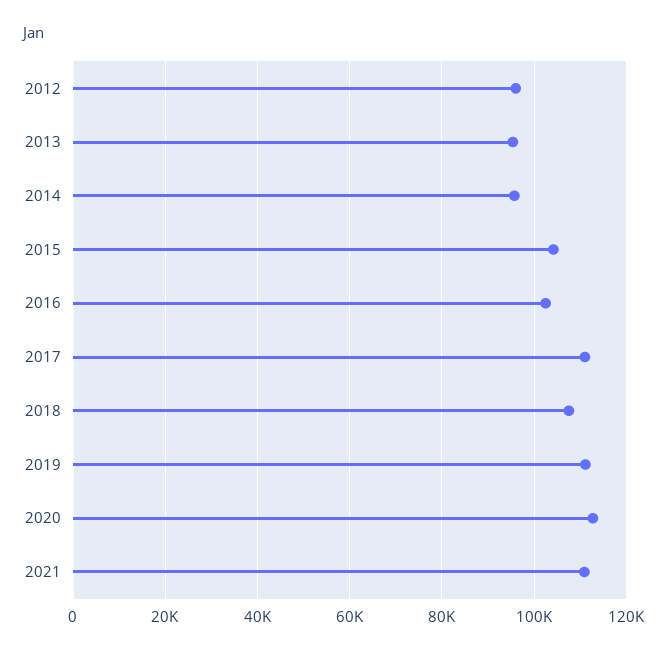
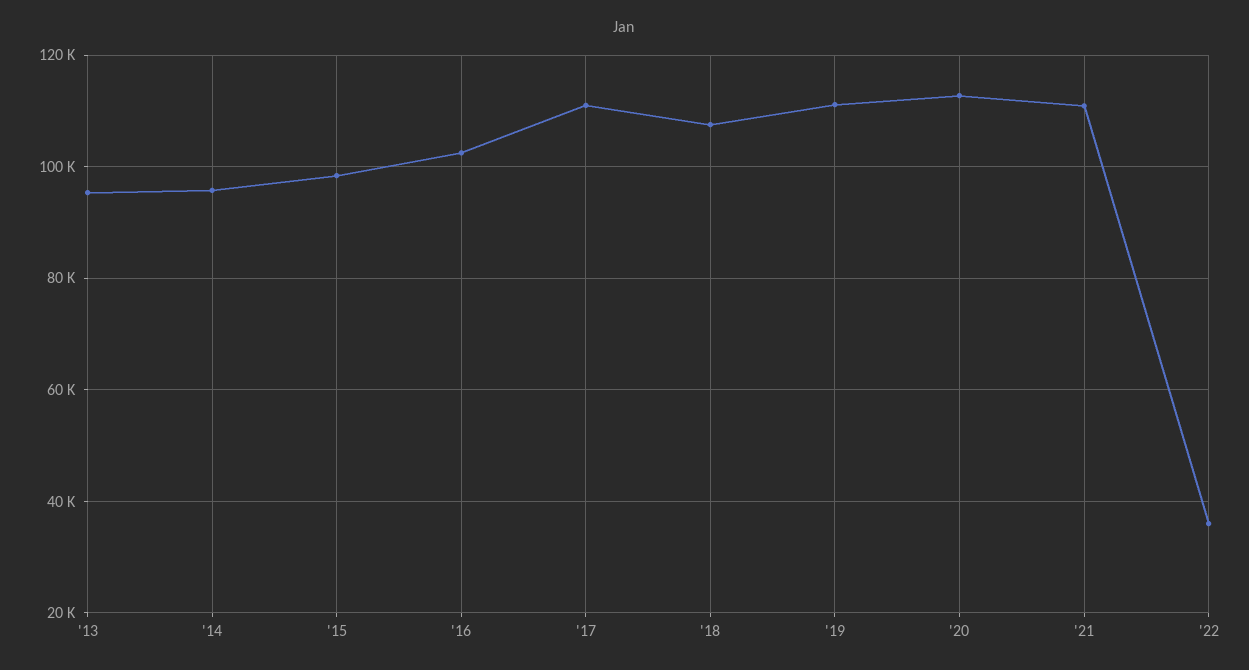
2012: 96000 -> none
2015: 104000 -> 98000
'22: none -> 36000

